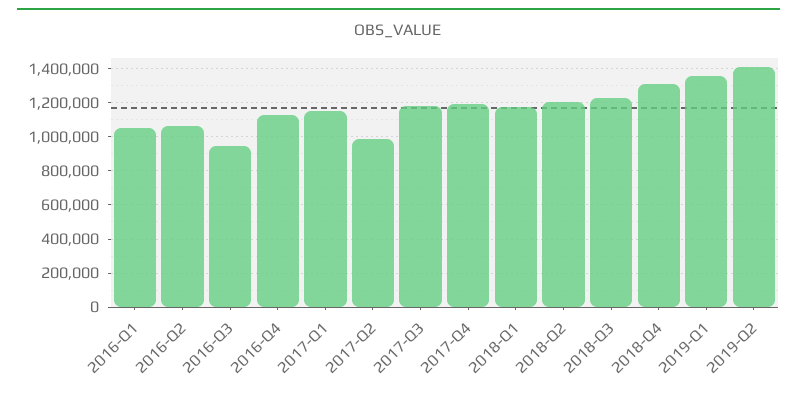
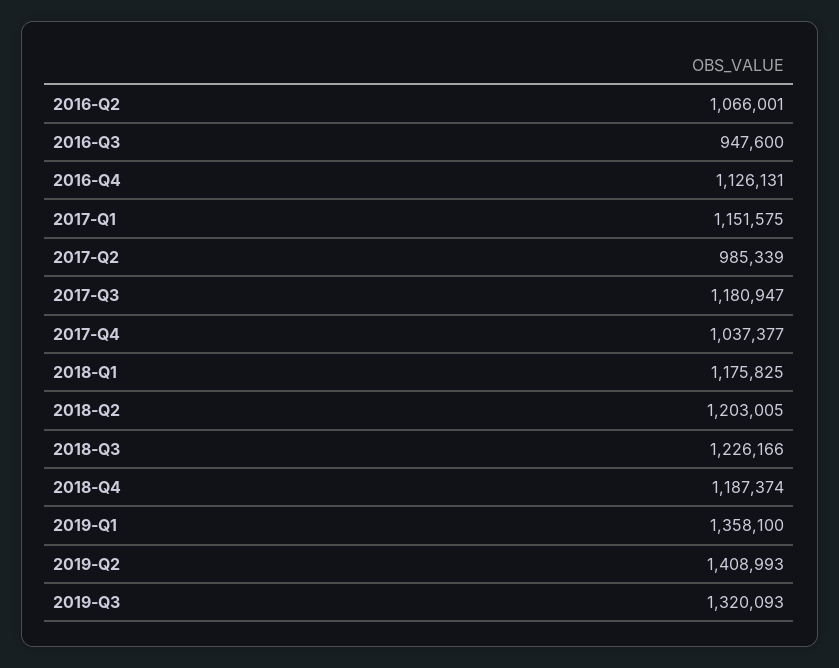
2016-Q1: 1050000 -> none
2017-Q4: 1200000 -> 1037377
2018-Q4: 1300000 -> 1187374
2019-Q3: none -> 1320093

